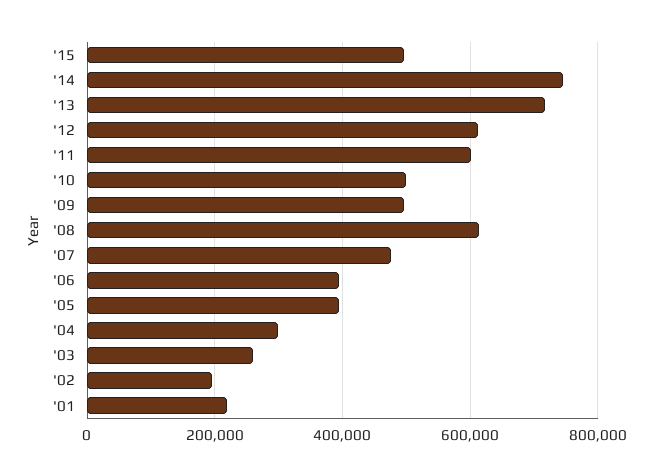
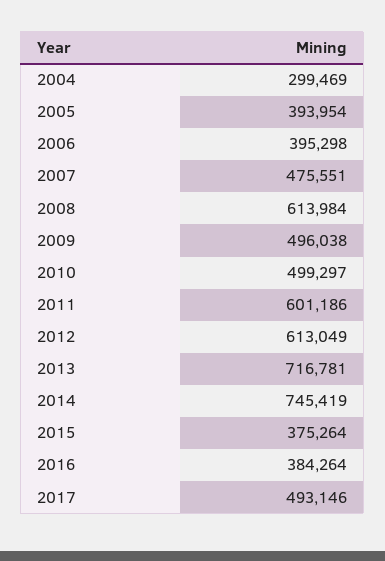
'15: 500000 -> 375264
'03: 260000 -> none
'02: 200000 -> none
'01: 220000 -> none
2016: none -> 384264
2017: none -> 493146

